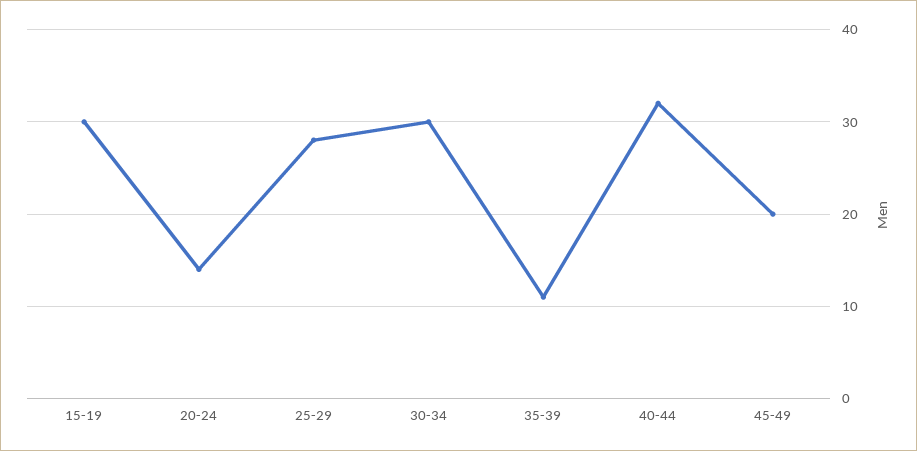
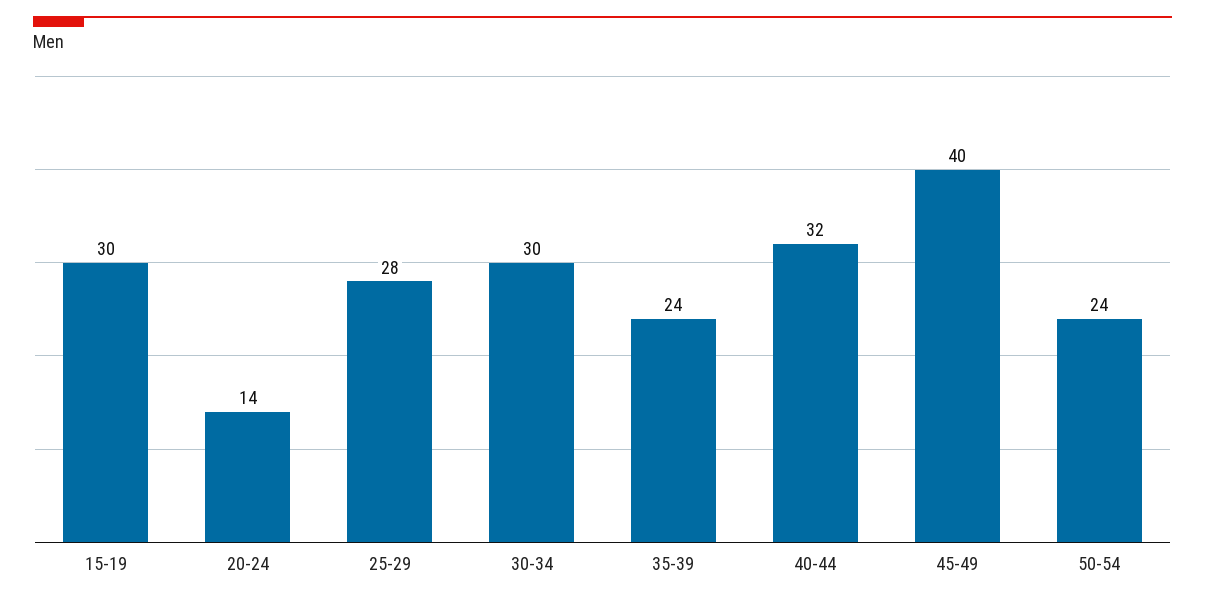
35-39: 11 -> 24
45-49: 20 -> 40
50-54: none -> 24

